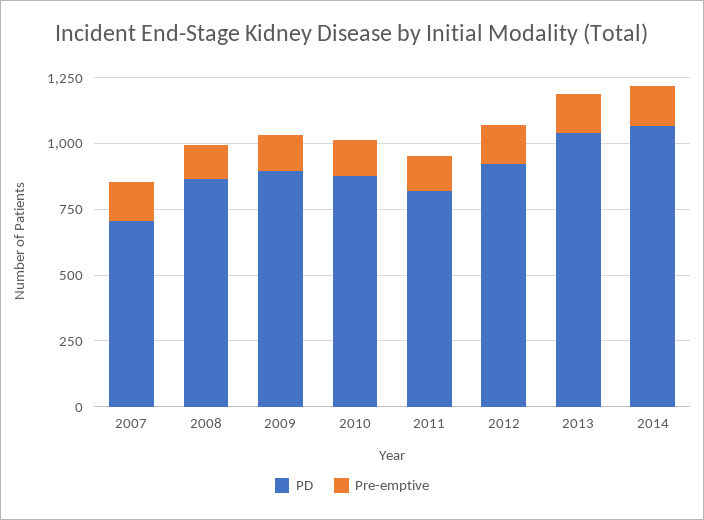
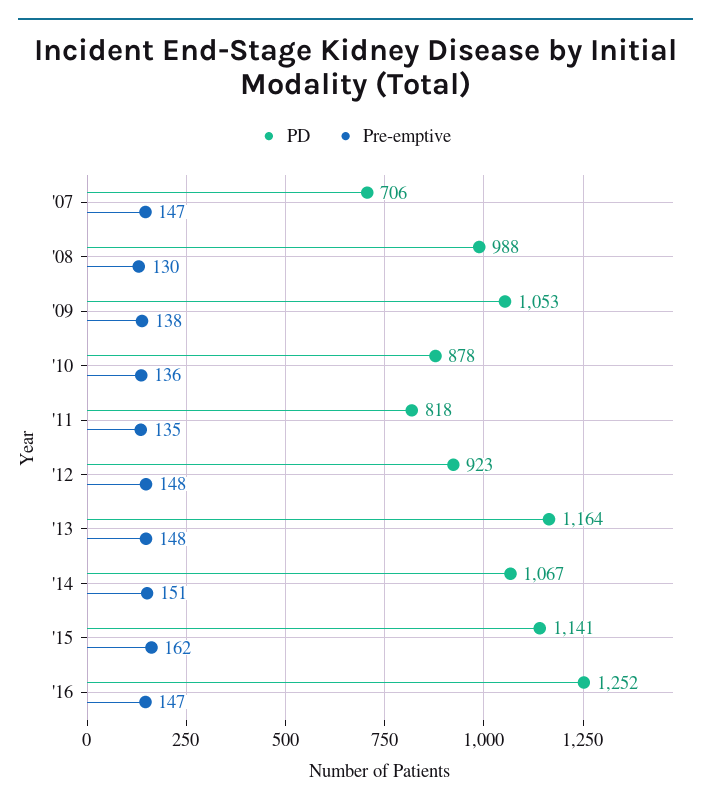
PD, 2008: 850 -> 988
PD, 2009: 900 -> 1053
PD, 2013: 1050 -> 1164
PD, '15: none -> 1141
Pre-emptive, '15: none -> 162
PD, '16: none -> 1252
Pre-emptive, '16: none -> 147

